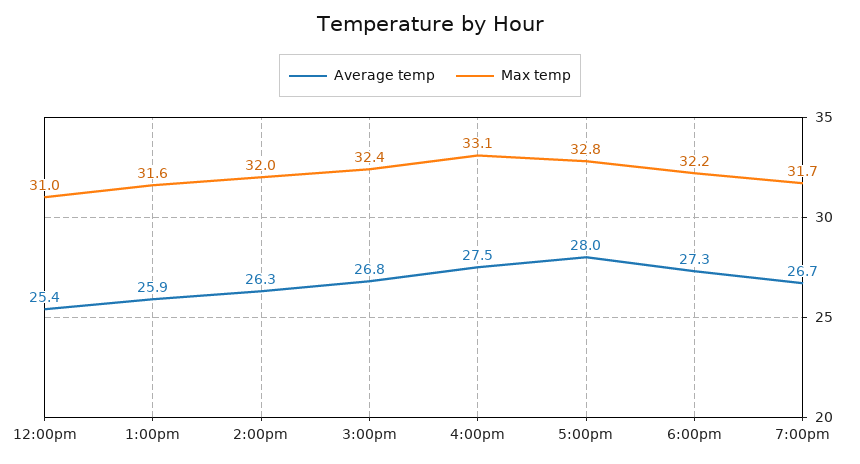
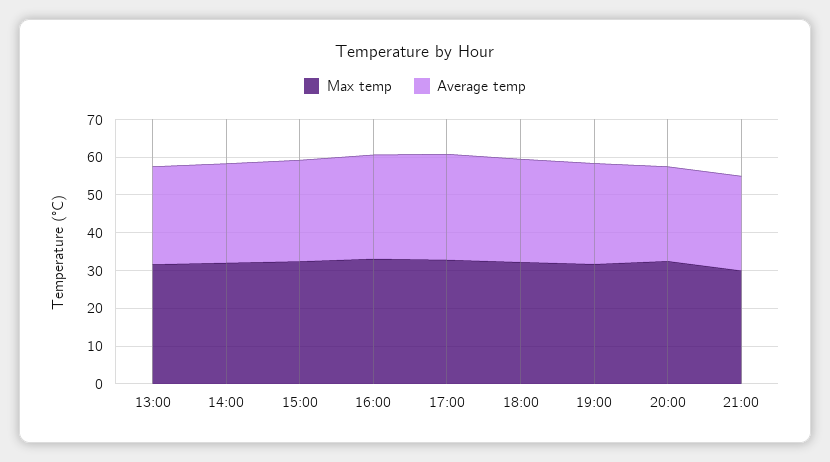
Average temp, 12:00pm: 25.4 -> none
Max temp, 12:00pm: 31 -> none
Max temp, 20:00: none -> 32.5
Average temp, 20:00: none -> 25
Max temp, 21:00: none -> 30
Average temp, 21:00: none -> 25

